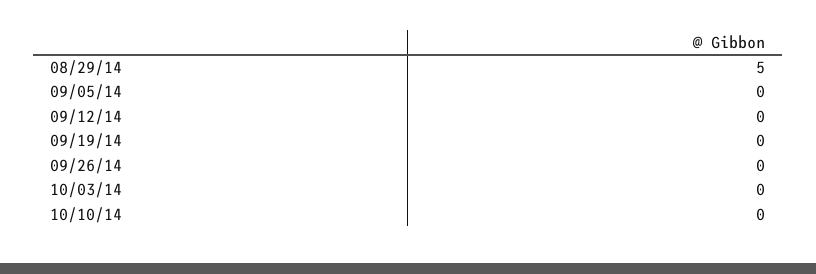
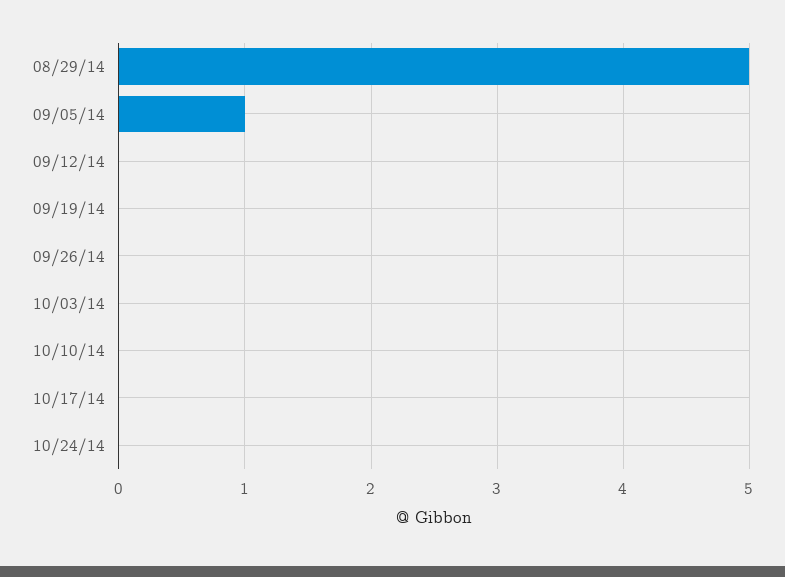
09/05/14: 0 -> 1
10/17/14: none -> 0
10/24/14: none -> 0

